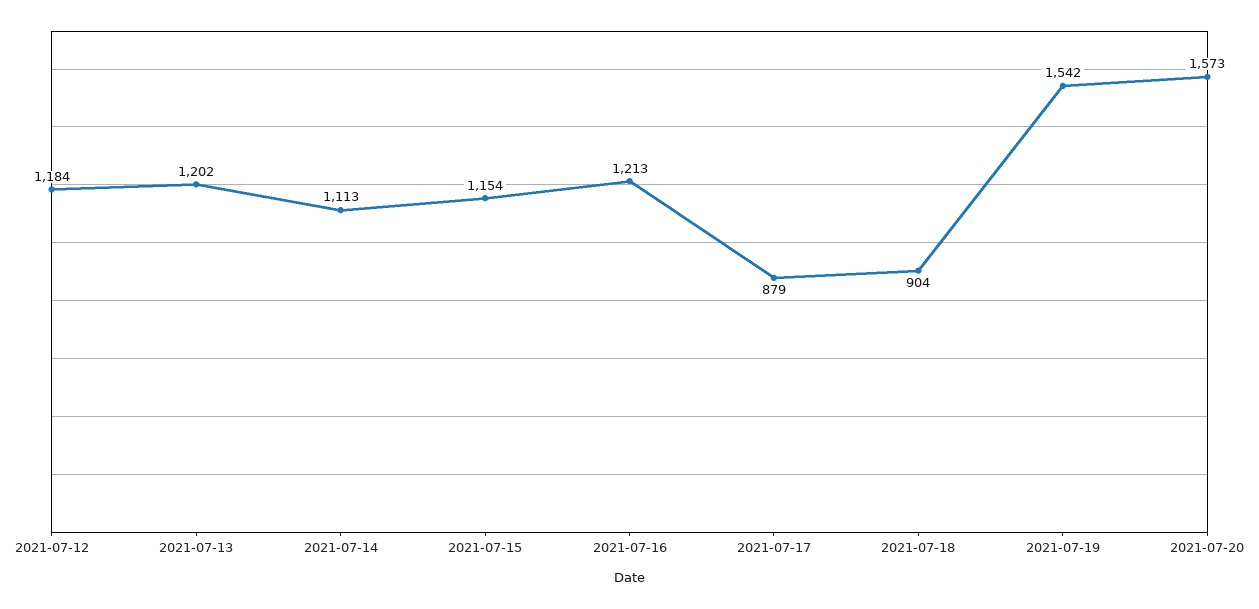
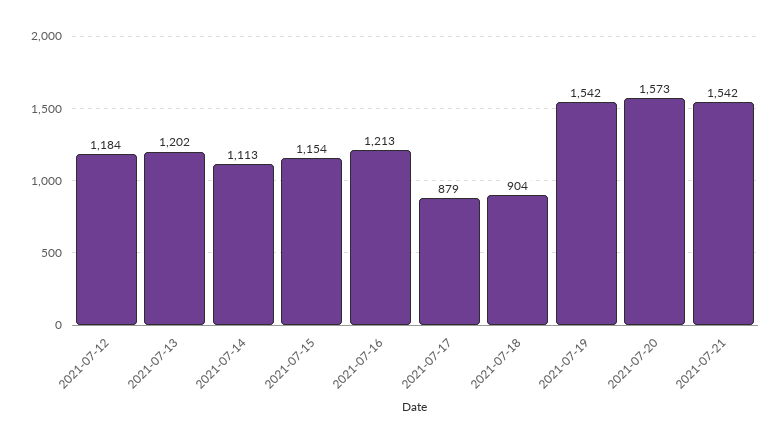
2021-07-21: none -> 1542

